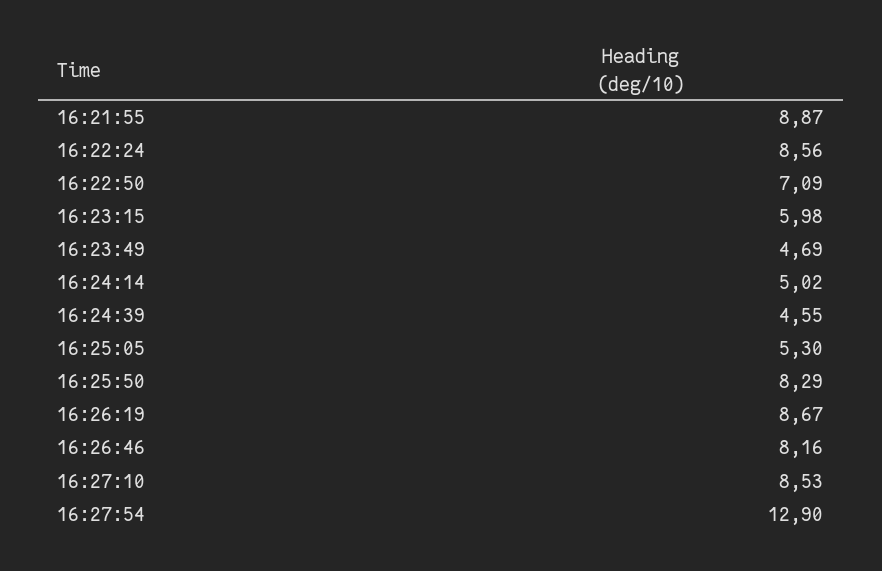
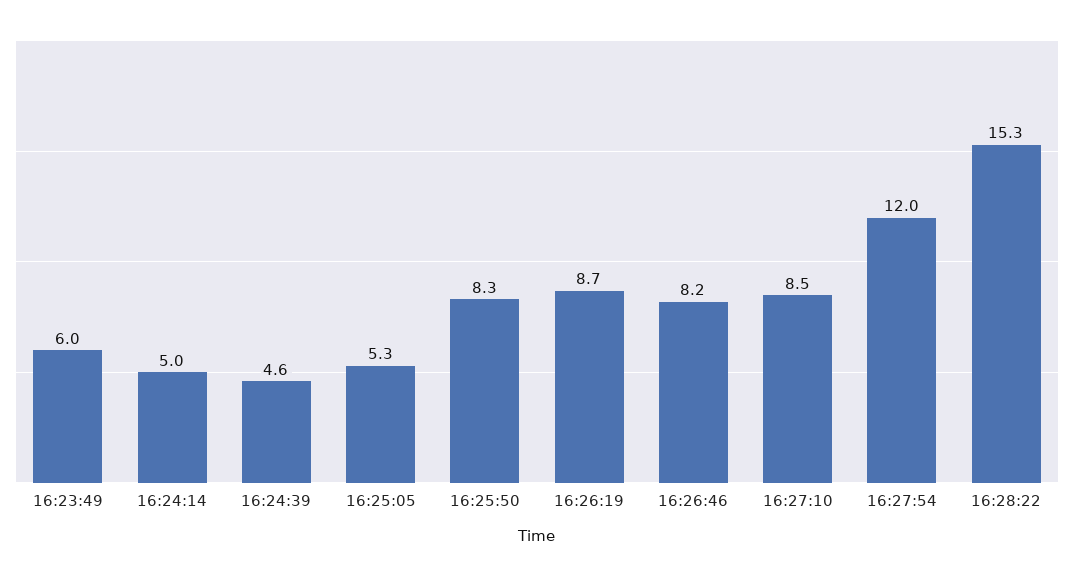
16:21:55: 8.87 -> none
16:22:24: 8.56 -> none
16:22:50: 7.09 -> none
16:23:15: 5.98 -> none
16:23:49: 4.69 -> 6
16:27:54: 12.9 -> 12
16:28:22: none -> 15.3

